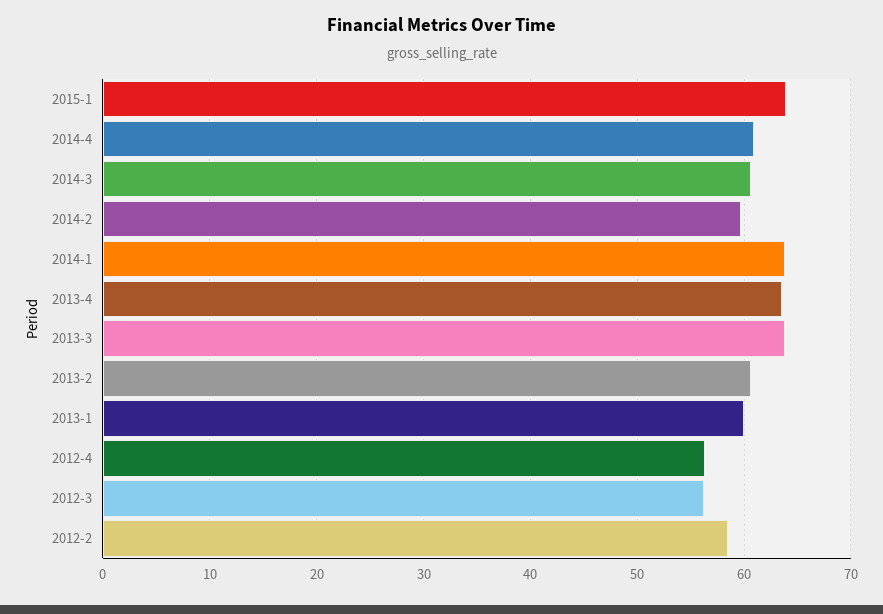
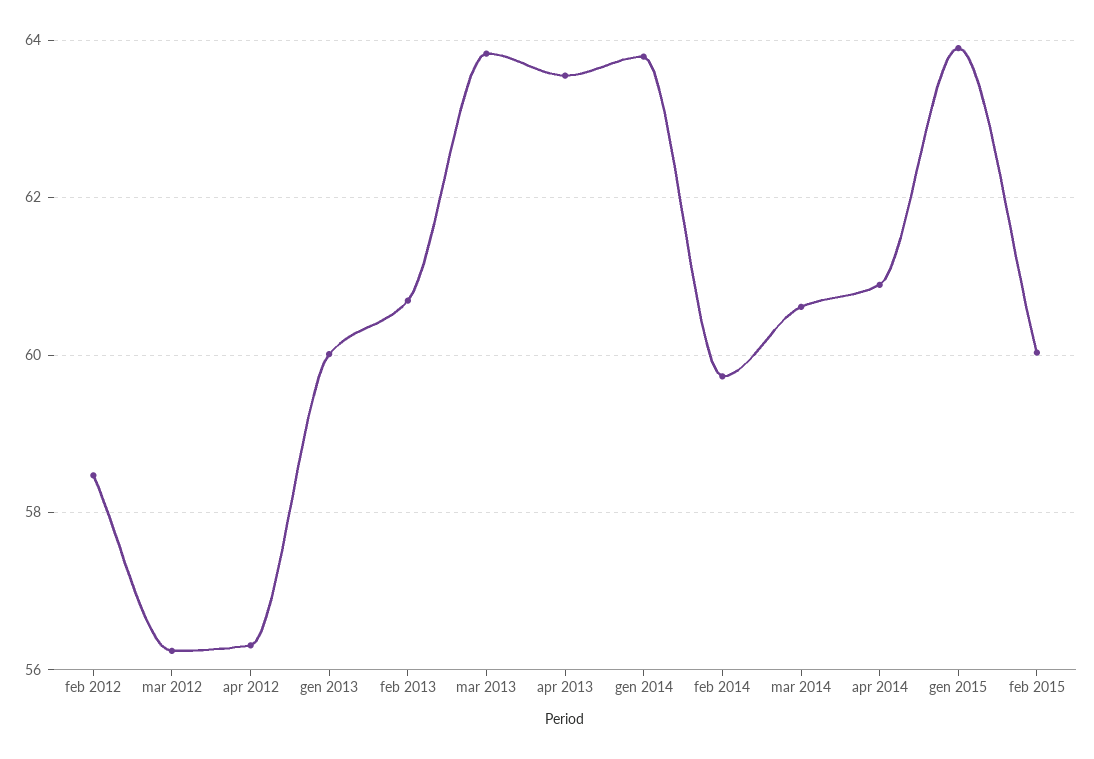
feb 2015: none -> 60

